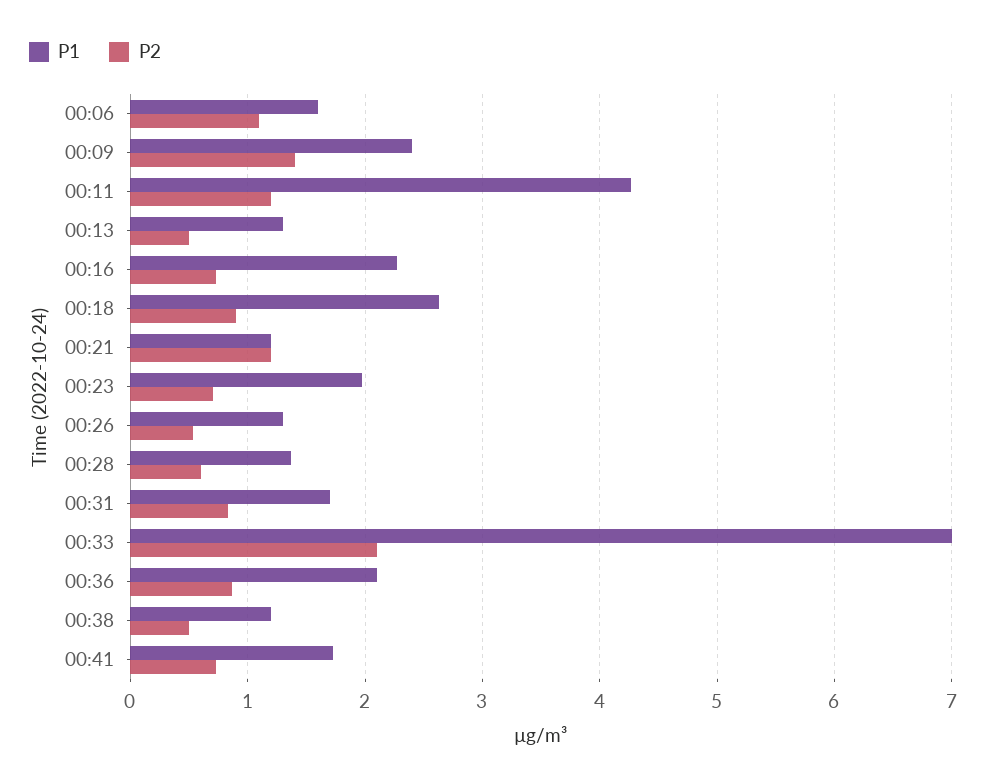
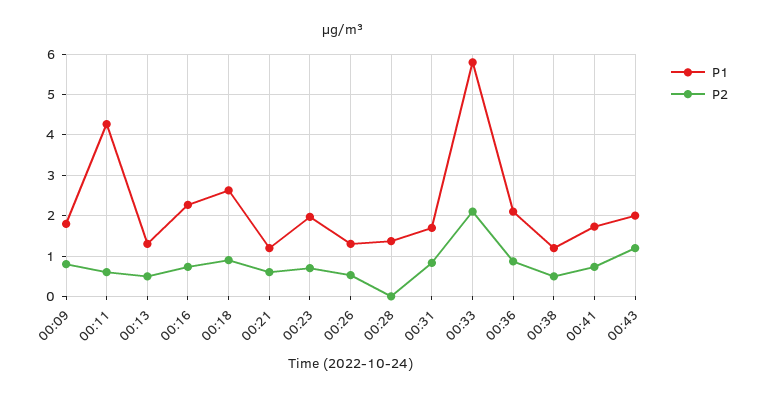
P1, 00:06: 1.6 -> none
P2, 00:06: 1.1 -> none
P1, 00:09: 2.4 -> 1.8
P2, 00:09: 1.4 -> 0.8
P2, 00:11: 1.2 -> 0.6
P2, 00:21: 1.2 -> 0.6
P2, 00:28: 0.6 -> 0
P1, 00:33: 7 -> 5.8
P1, 00:43: none -> 2
P2, 00:43: none -> 1.2

